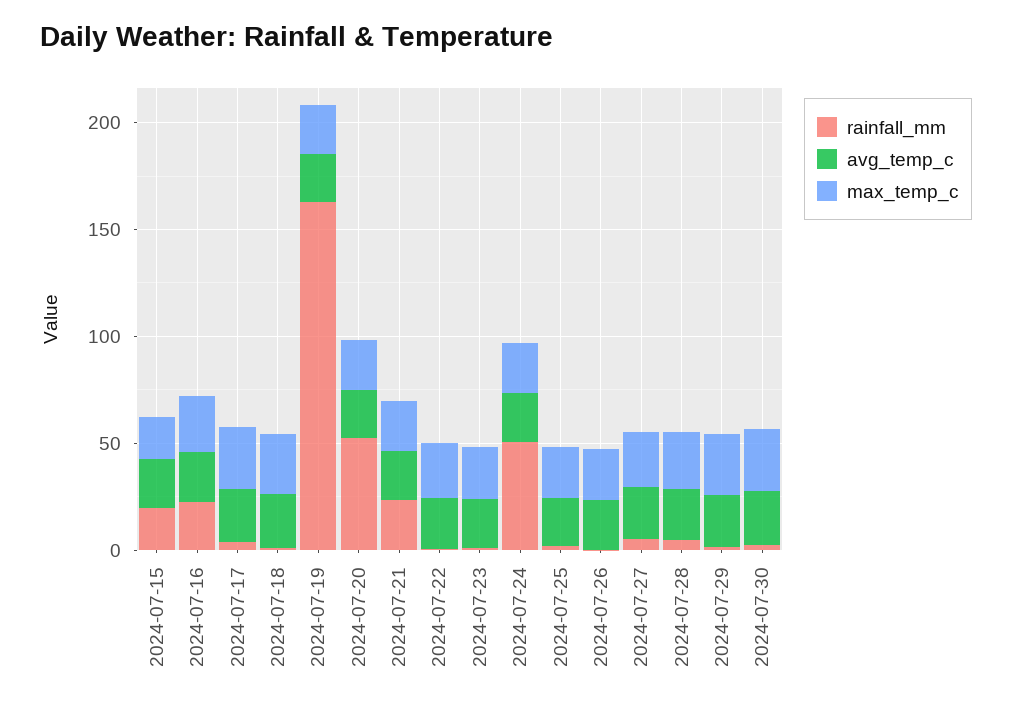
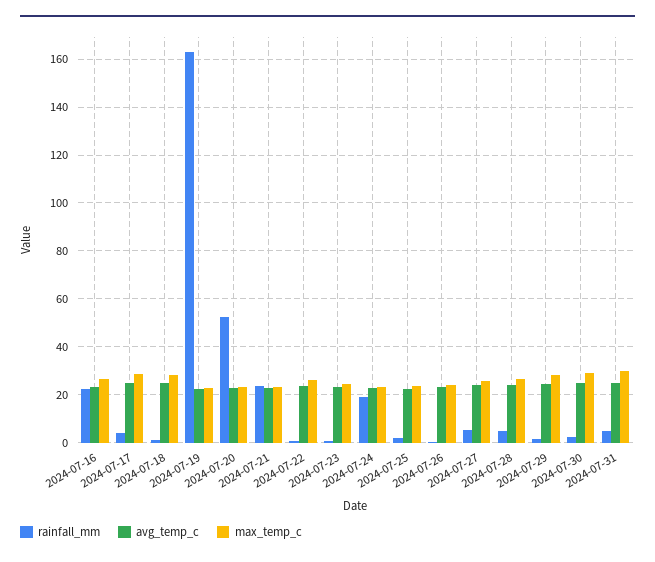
rainfall_mm, 2024-07-15: 20 -> none
avg_temp_c, 2024-07-15: 20 -> none
max_temp_c, 2024-07-15: 20 -> none
rainfall_mm, 2024-07-24: 50 -> 20
rainfall_mm, 2024-07-31: none -> 5
avg_temp_c, 2024-07-31: none -> 25
max_temp_c, 2024-07-31: none -> 30

